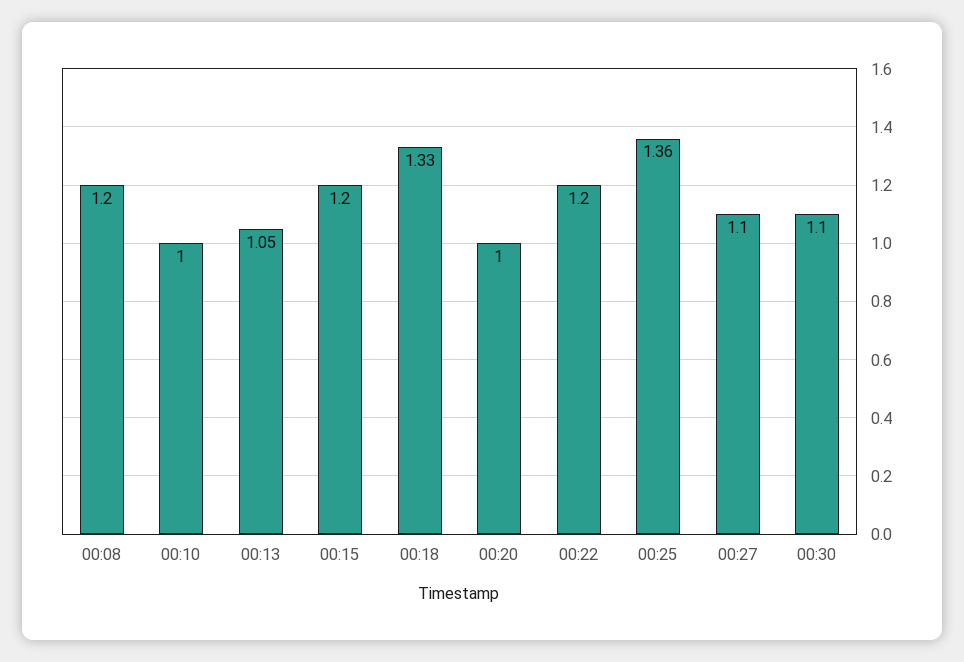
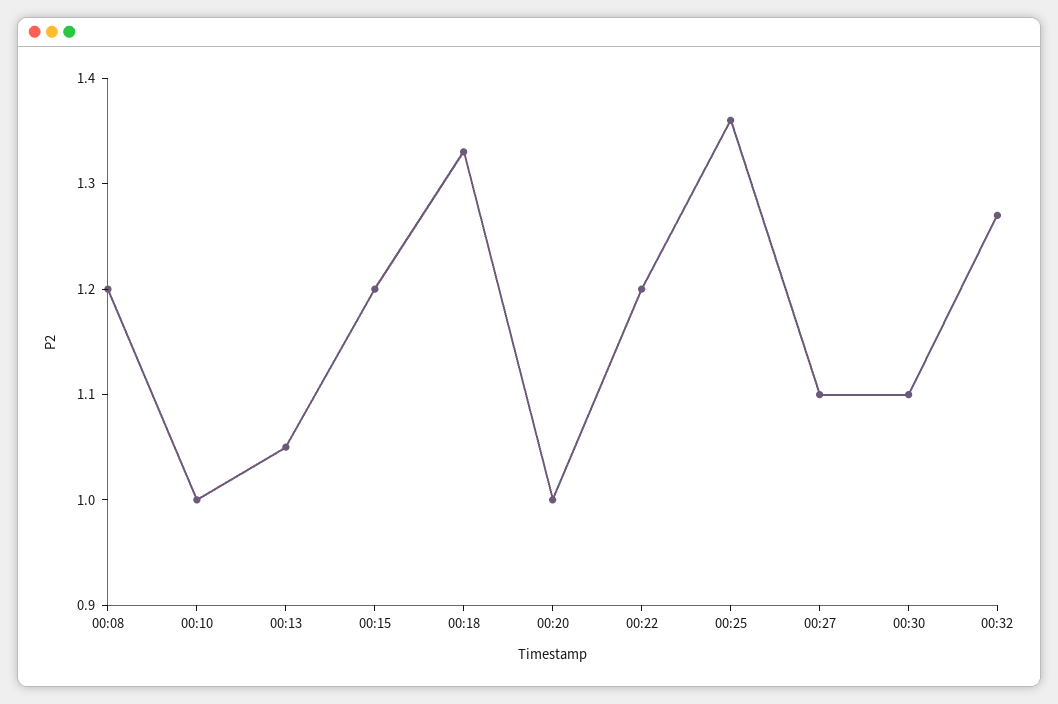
00:32: none -> 1.27

